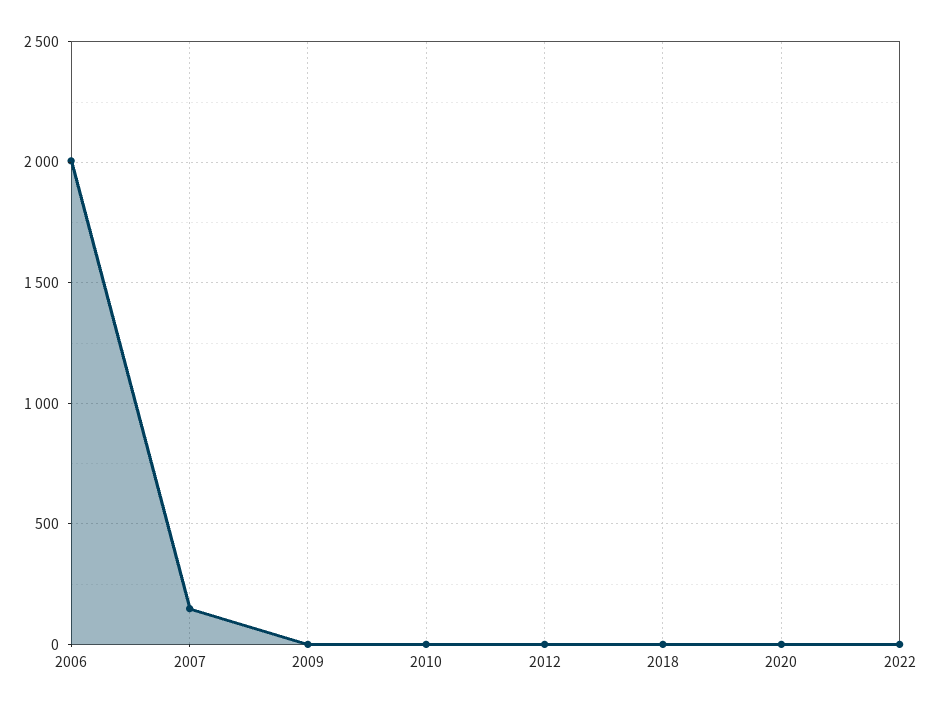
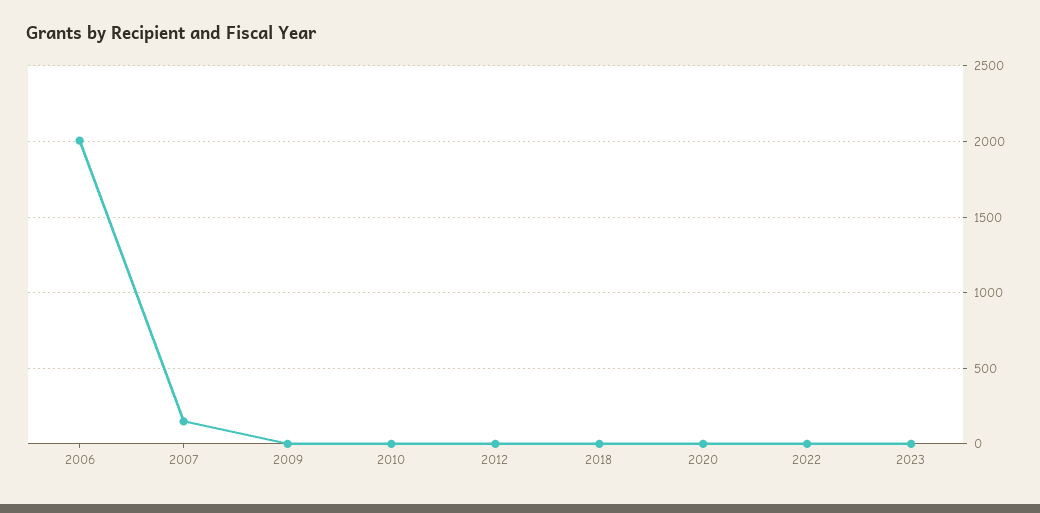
2023: none -> 0

